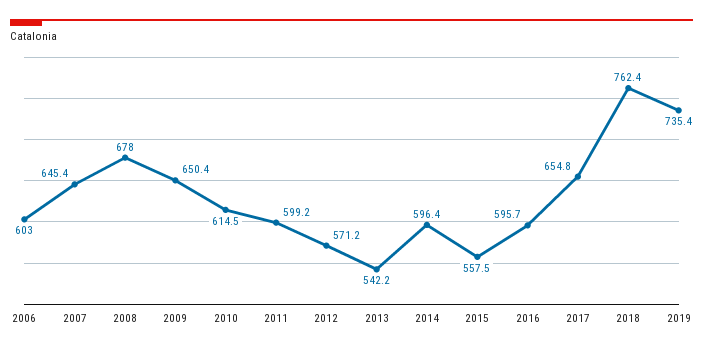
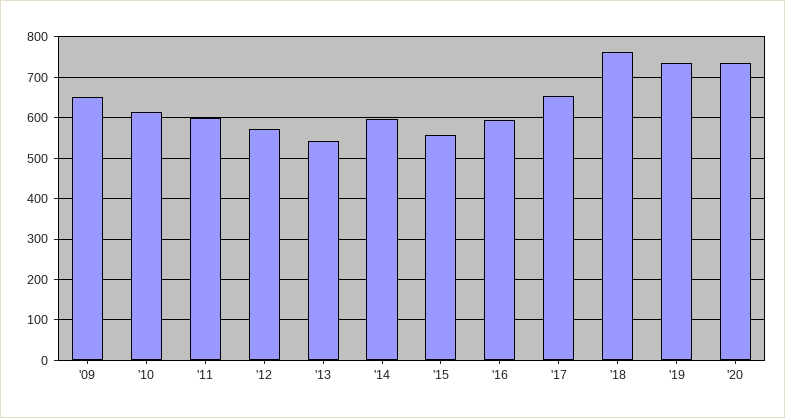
2006: 603 -> none
2007: 645.4 -> none
2008: 678 -> none
'20: none -> 740

